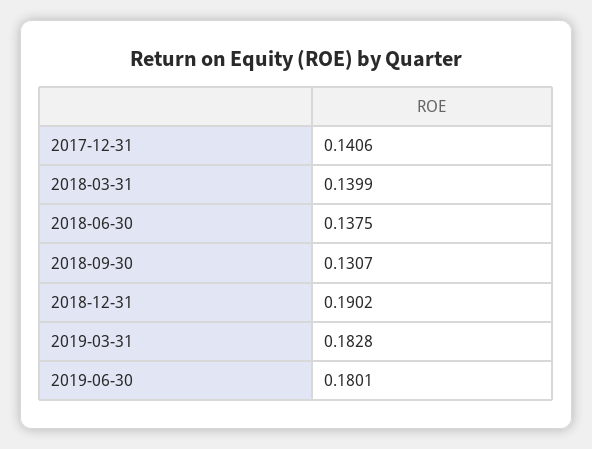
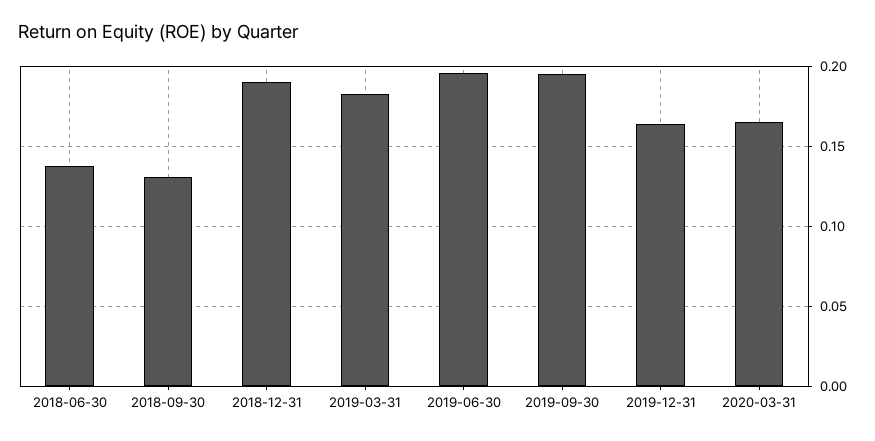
2017-12-31: 0.1406 -> none
2018-03-31: 0.1399 -> none
2019-06-30: 0.1801 -> 0.195
2019-09-30: none -> 0.195
2019-12-31: none -> 0.165
2020-03-31: none -> 0.165

